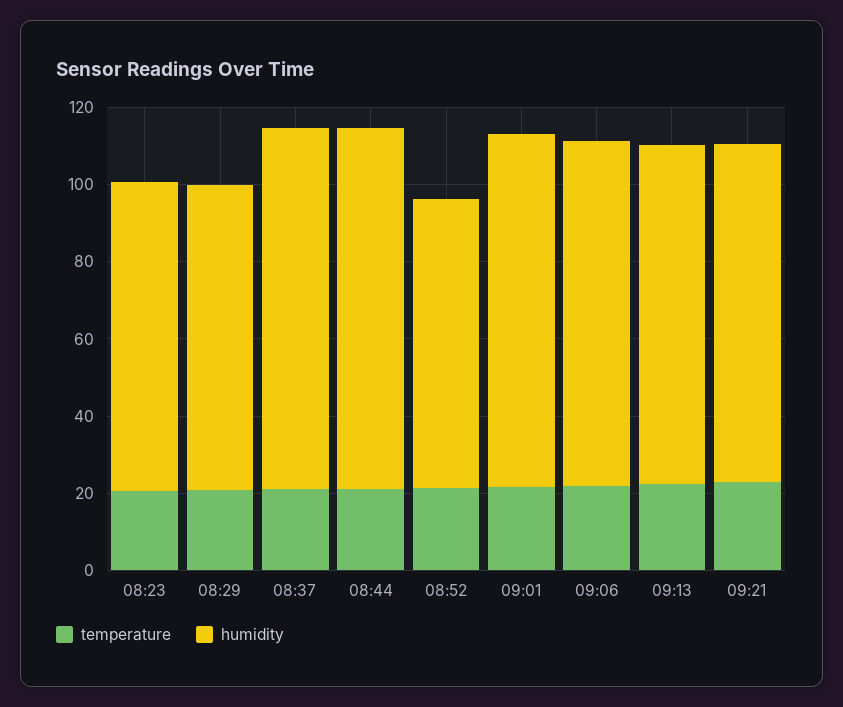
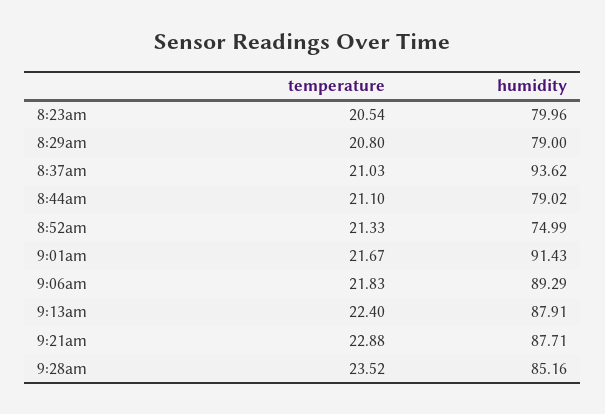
humidity, 08:44: 95 -> 79.02
temperature, 9:28am: none -> 23.52
humidity, 9:28am: none -> 85.16

